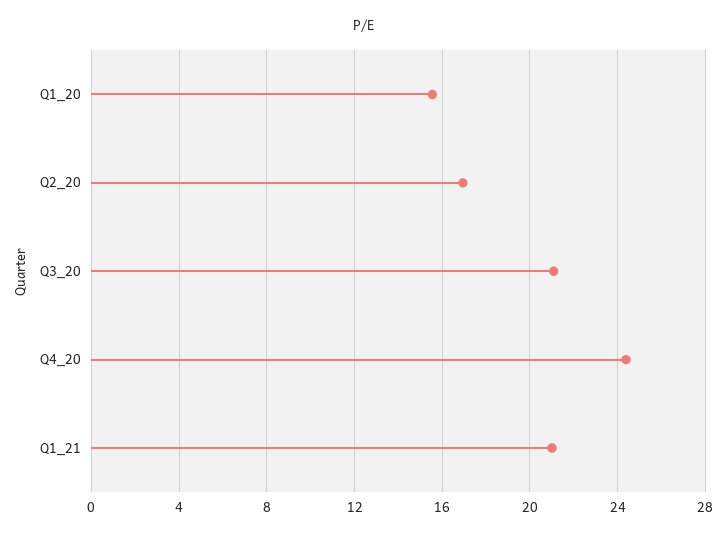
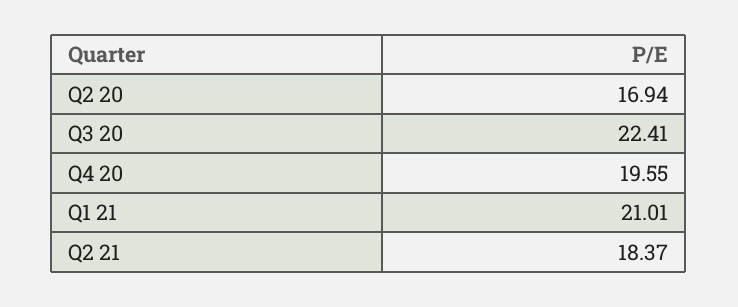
Q1_20: 15.5 -> none
Q3_20: 21 -> 22.41
Q4_20: 24.5 -> 19.55
Q2 21: none -> 18.37

